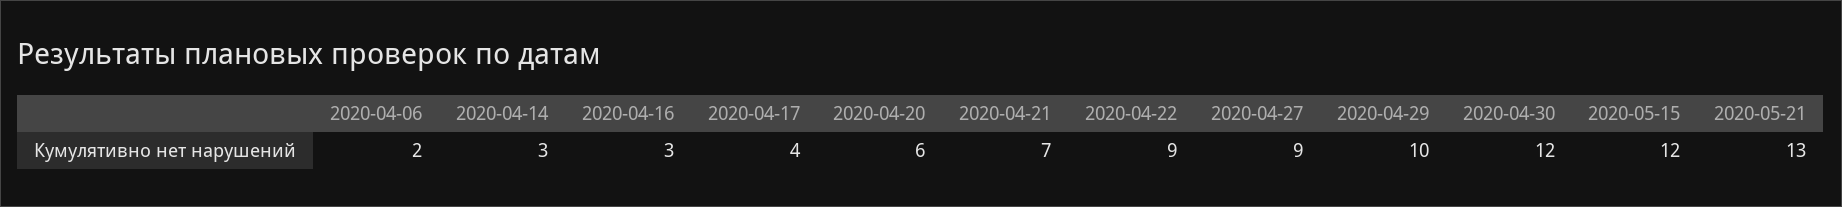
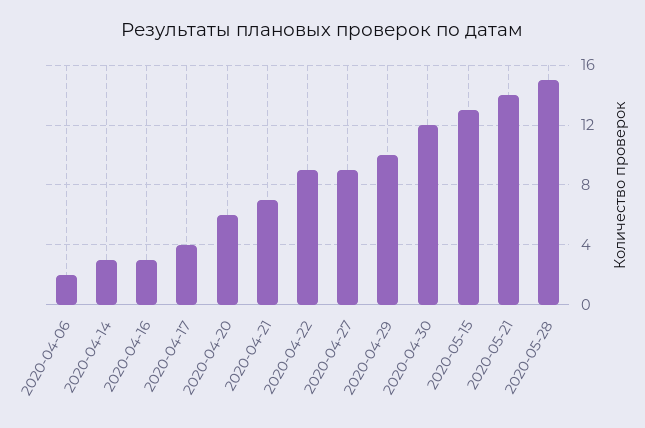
2020-05-15: 12 -> 13
2020-05-21: 13 -> 14
2020-05-28: none -> 15

